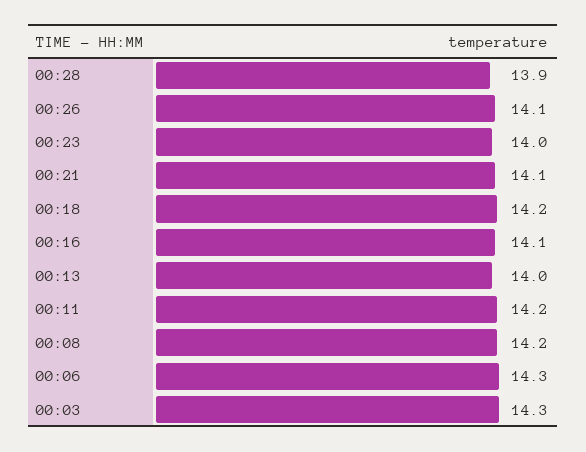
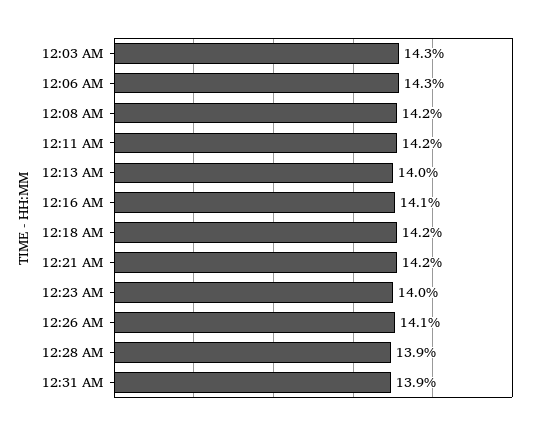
00:21: 14.1 -> 14.2
12:31 AM: none -> 13.9

